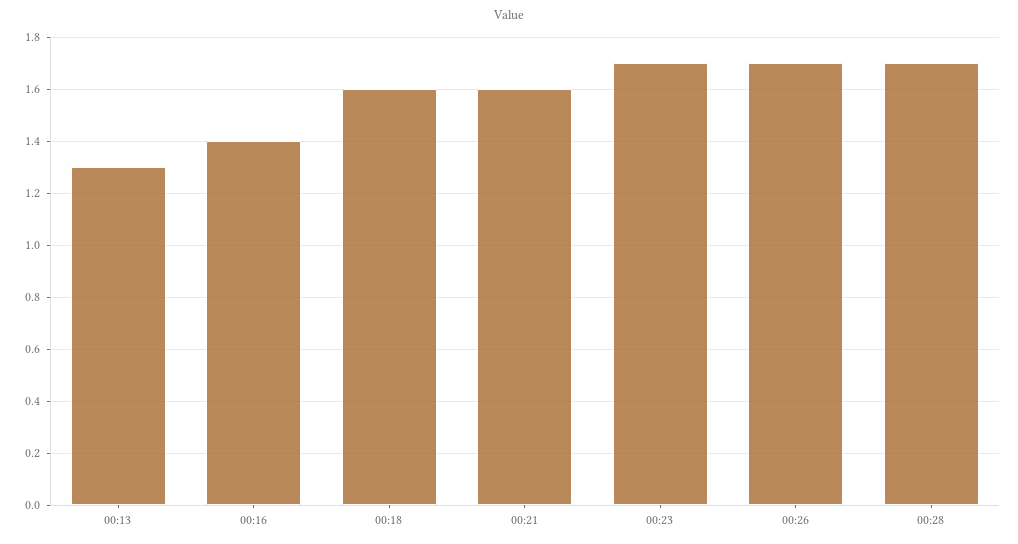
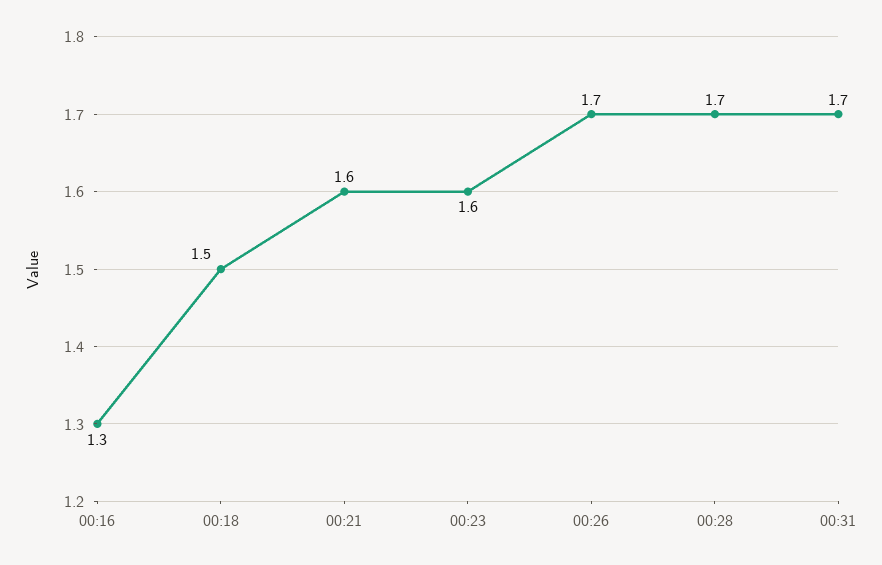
00:13: 1.3 -> none
00:16: 1.4 -> 1.3
00:18: 1.6 -> 1.5
00:23: 1.7 -> 1.6
00:31: none -> 1.7

